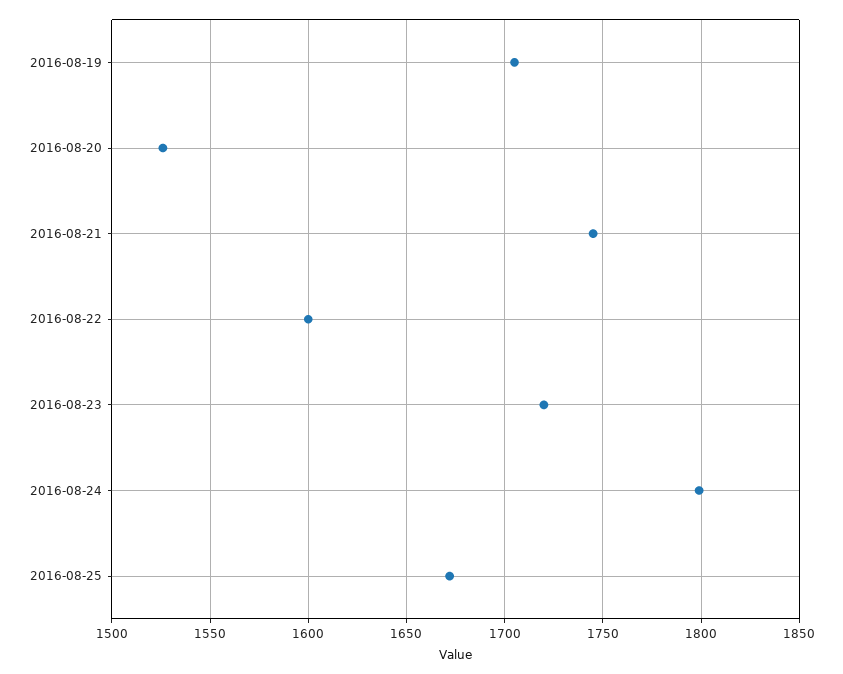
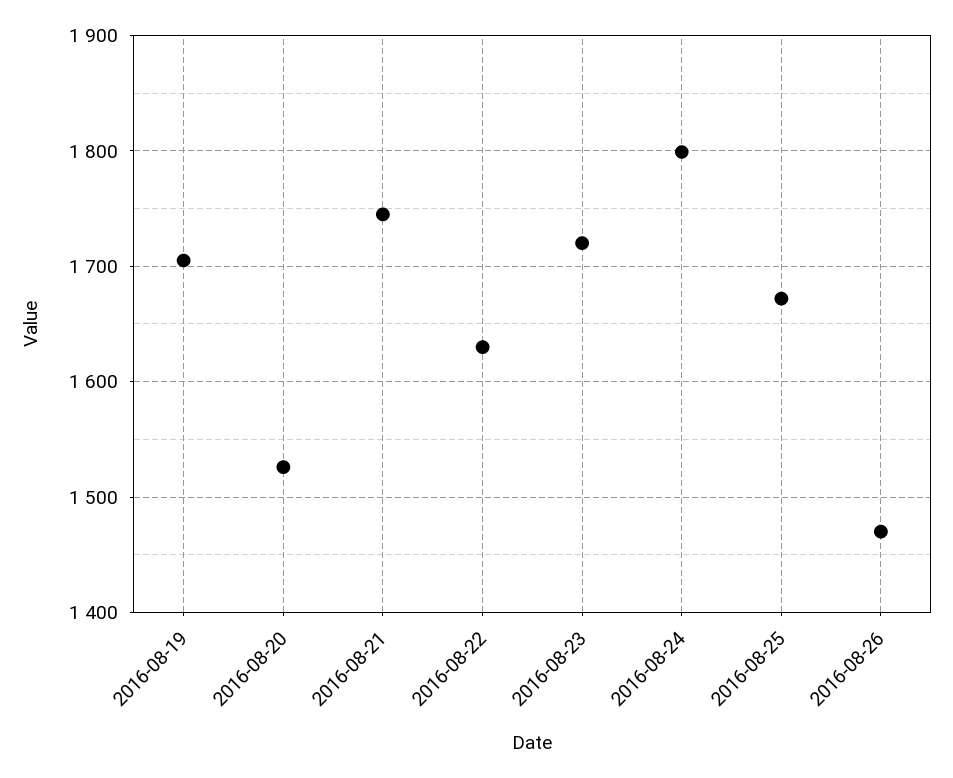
2016-08-22: 1600 -> 1630
2016-08-26: none -> 1470

